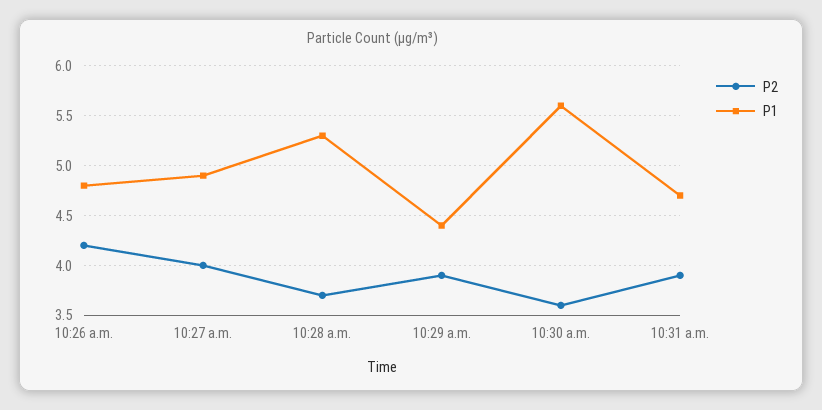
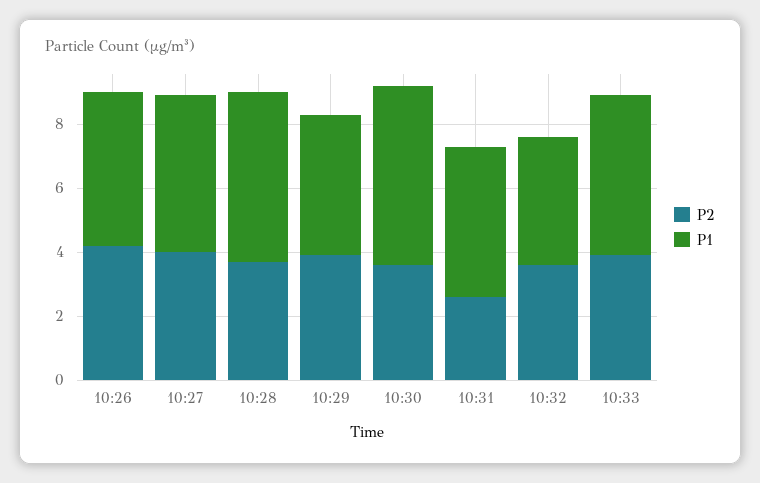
P2, 10:31 a.m.: 3.9 -> 2.5
P2, 10:32: none -> 3.5
P1, 10:32: none -> 4
P2, 10:33: none -> 4
P1, 10:33: none -> 5

